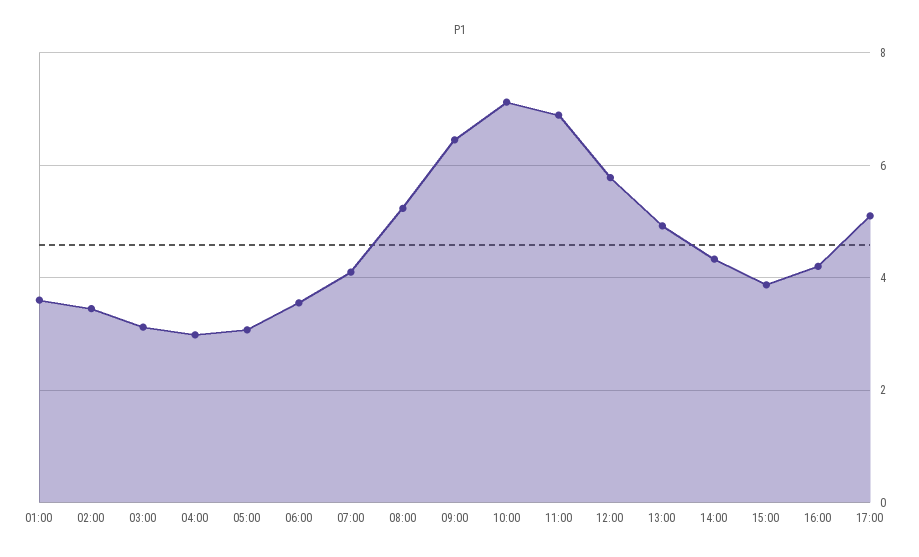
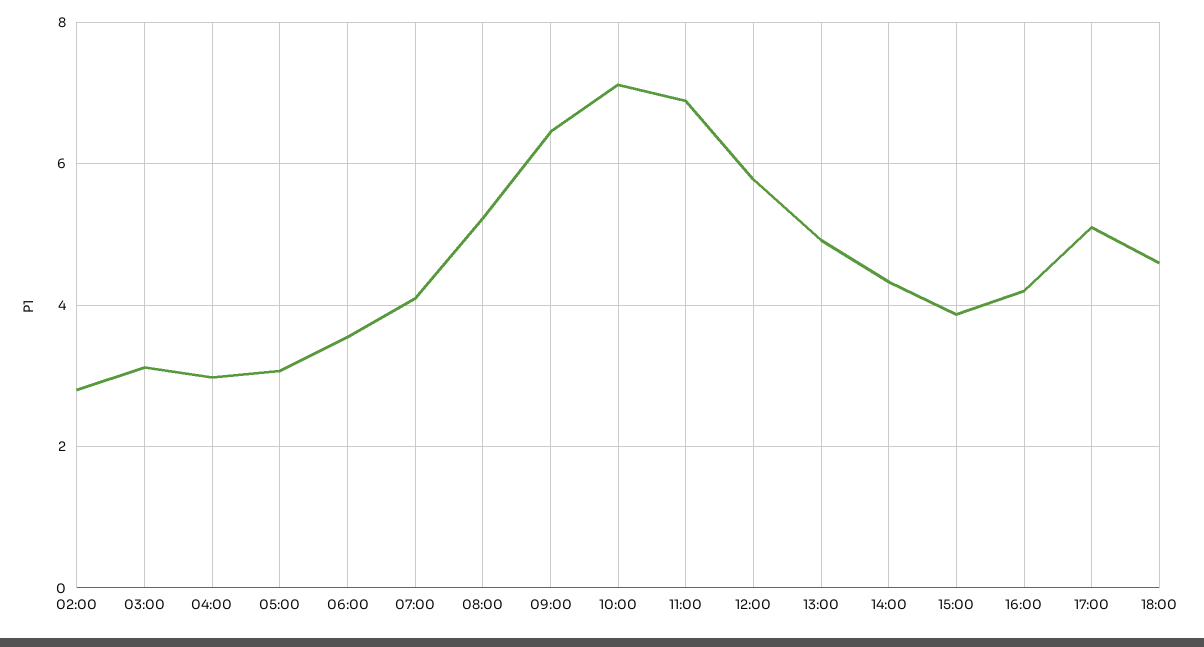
01:00: 3.6 -> none
02:00: 3.4 -> 2.8
18:00: none -> 4.6

